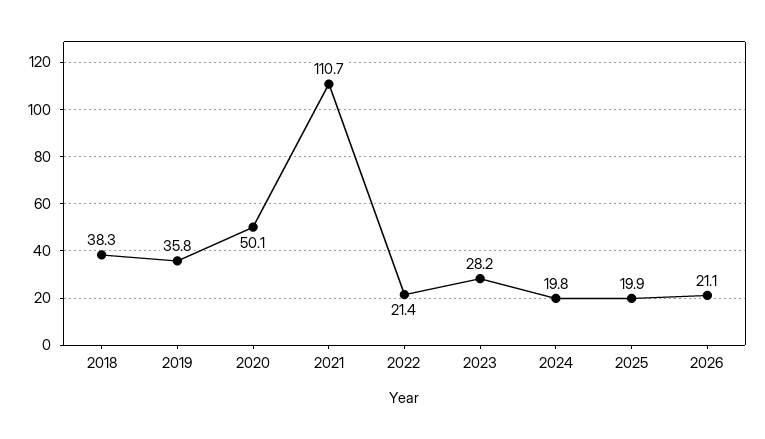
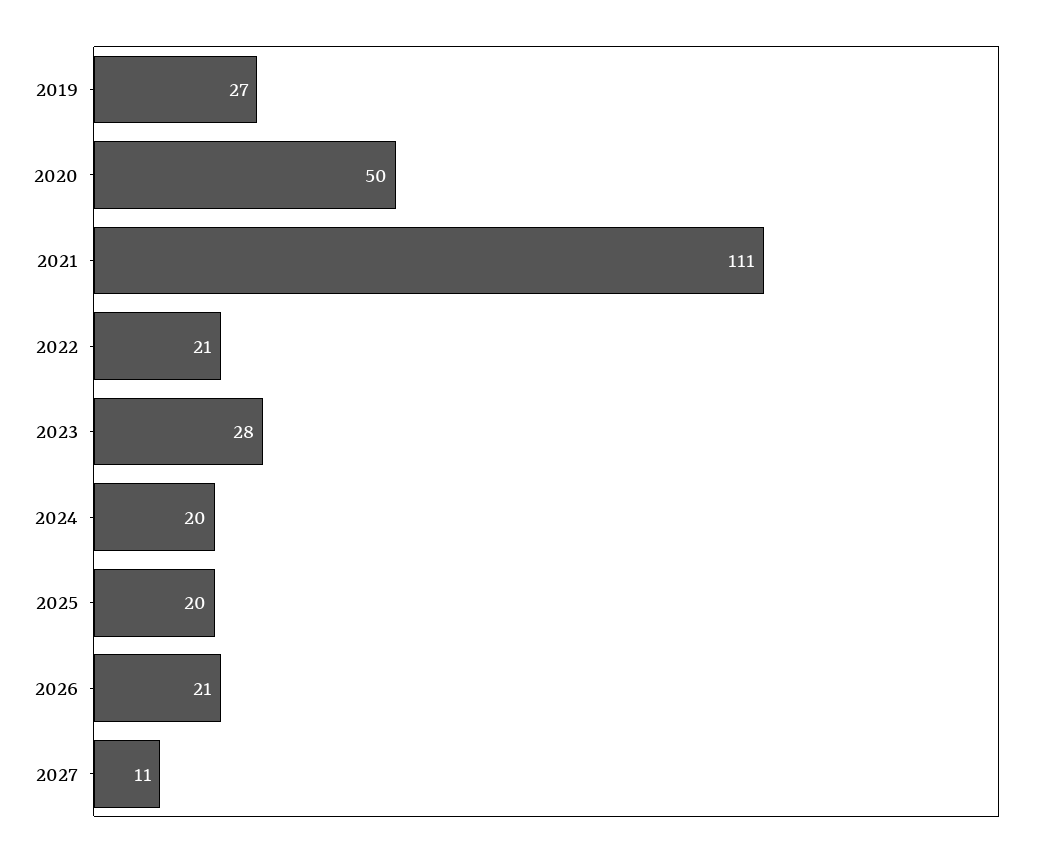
2018: 38.3 -> none
2019: 35.8 -> 27
2027: none -> 11

